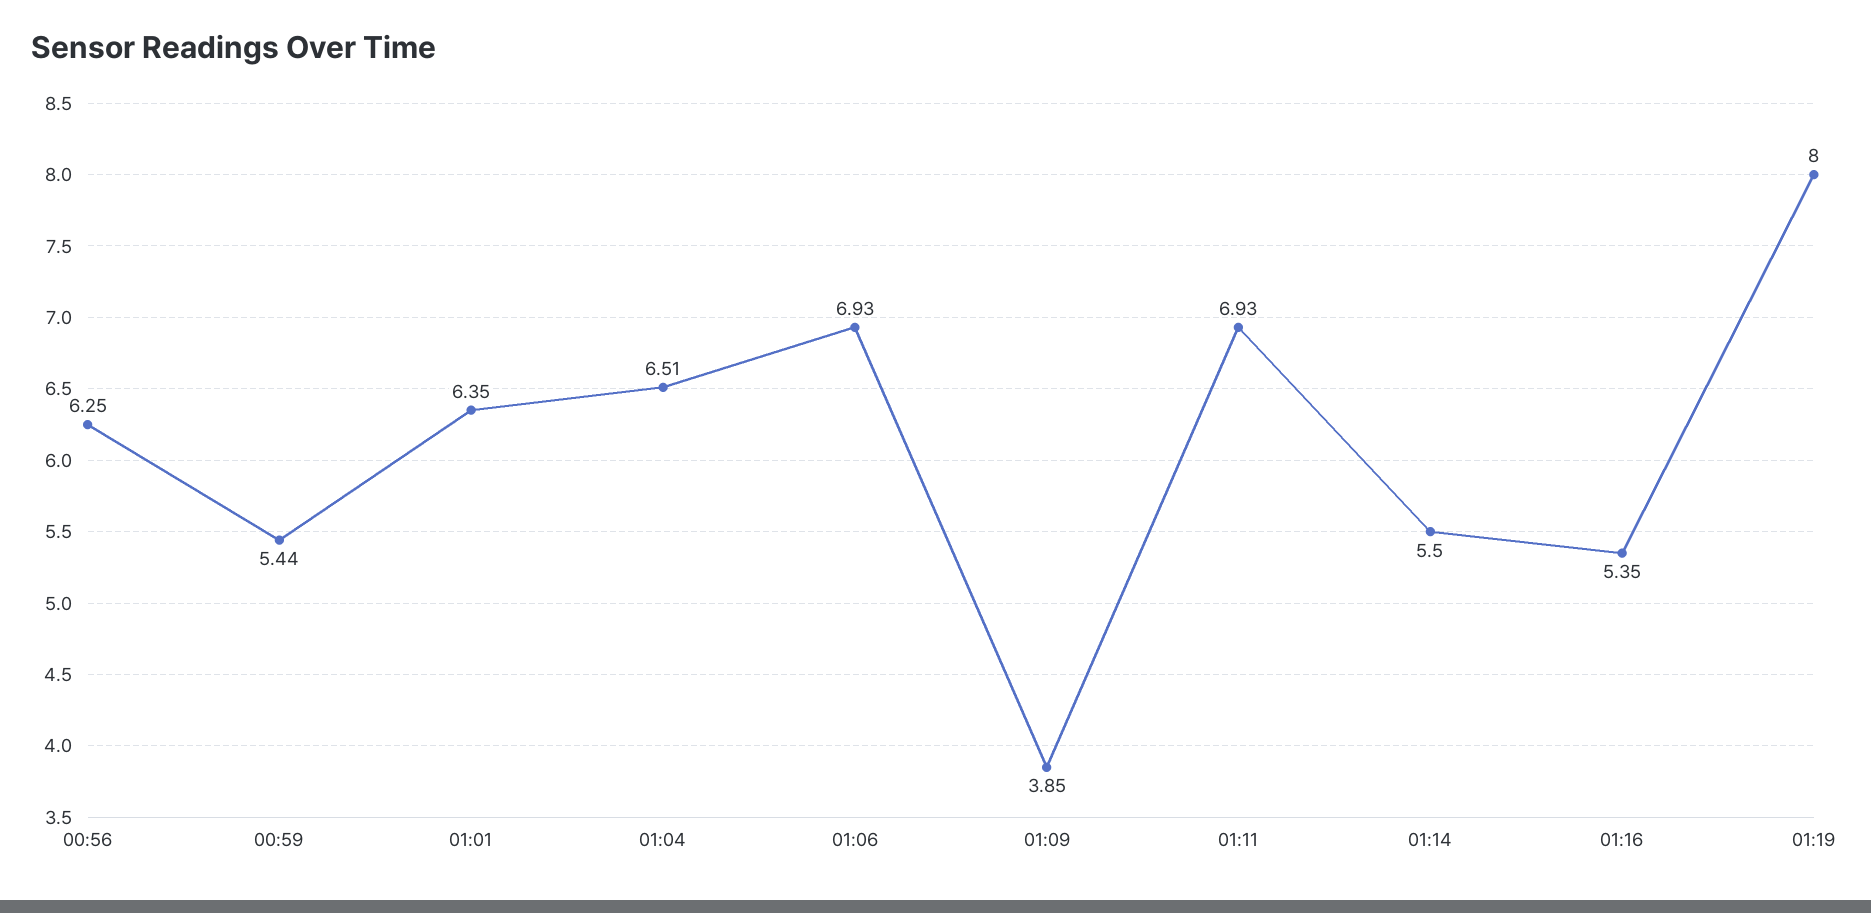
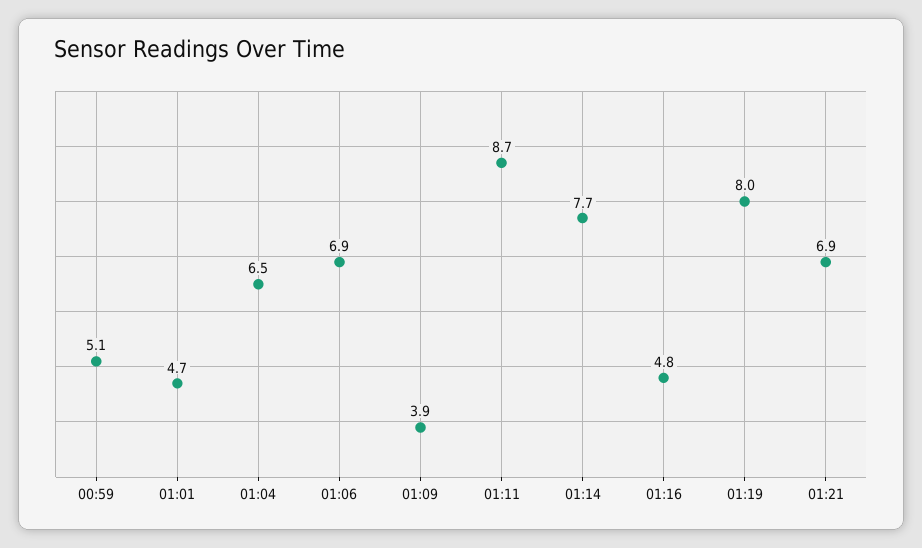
00:56: 6.25 -> none
00:59: 5.44 -> 5.1
01:01: 6.35 -> 4.7
01:11: 6.93 -> 8.7
01:14: 5.5 -> 7.7
01:16: 5.35 -> 4.8
01:21: none -> 6.9

